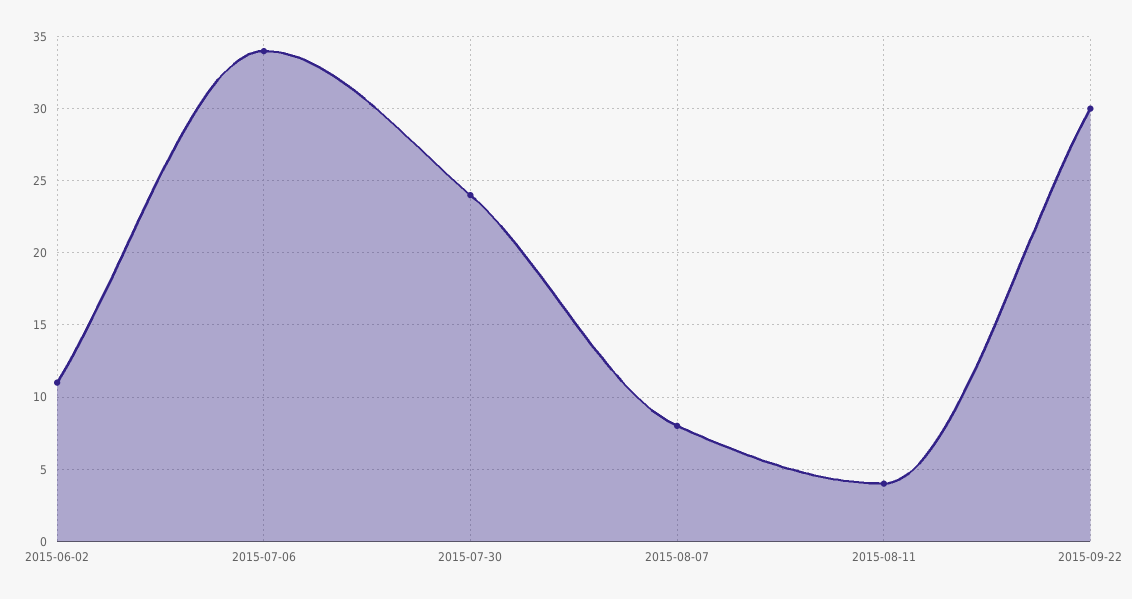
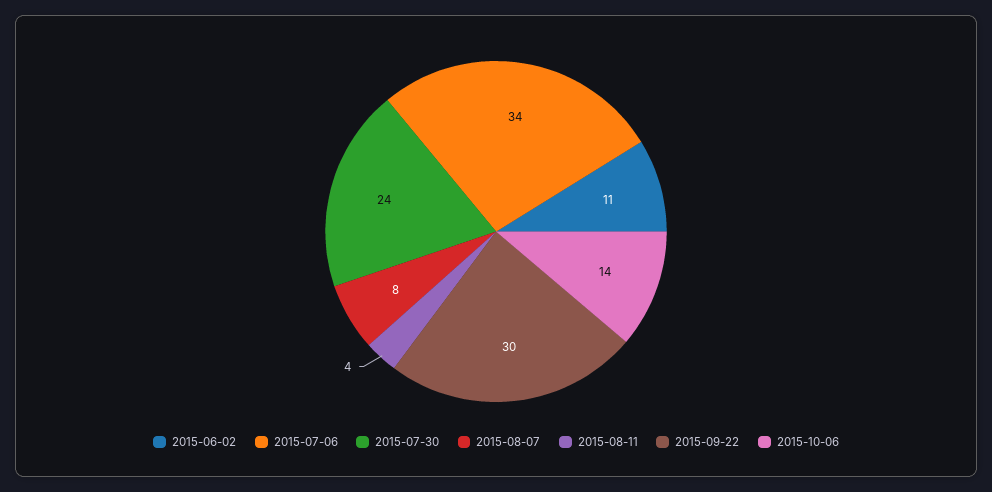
2015-10-06: none -> 14

